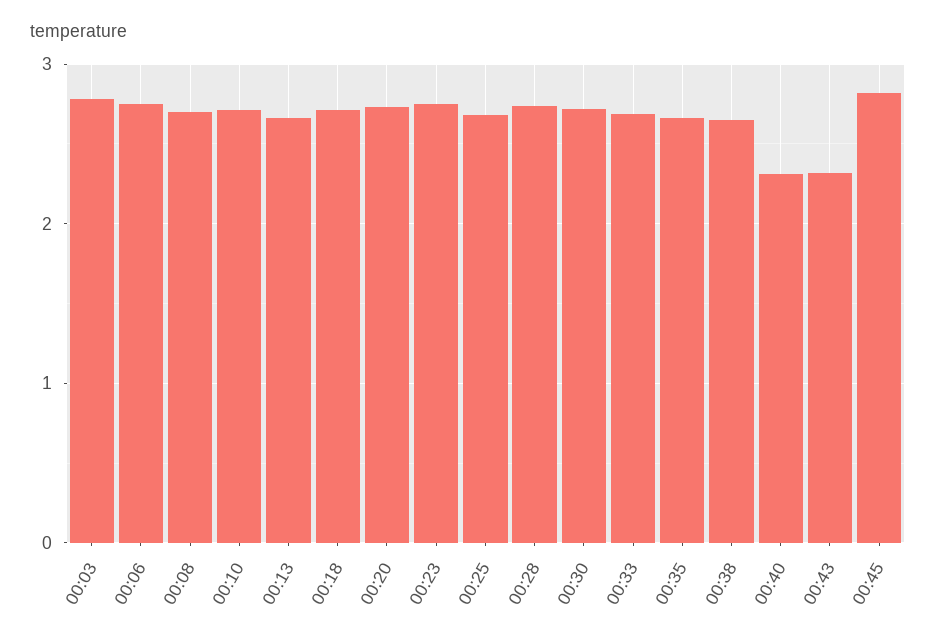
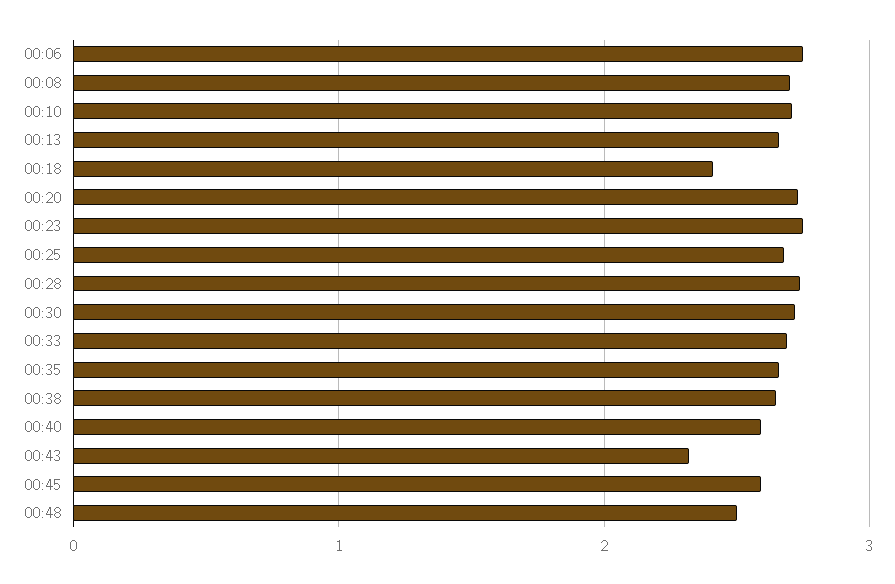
00:03: 2.8 -> none
00:18: 2.7 -> 2.4
00:40: 2.3 -> 2.6
00:45: 2.8 -> 2.6
00:48: none -> 2.5

